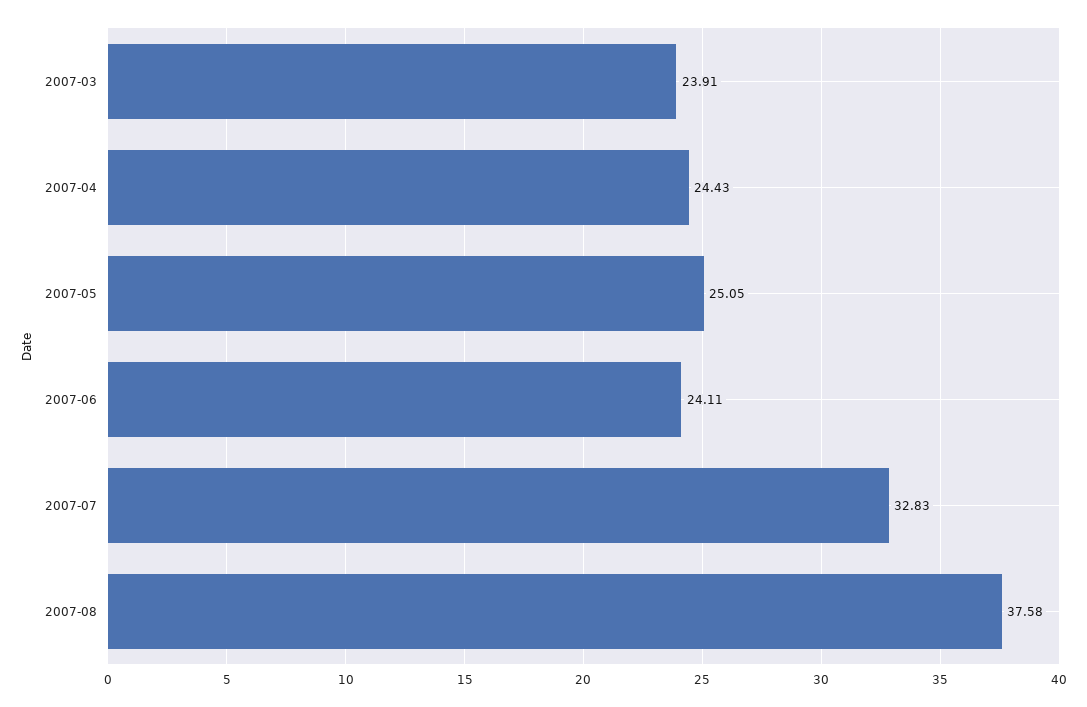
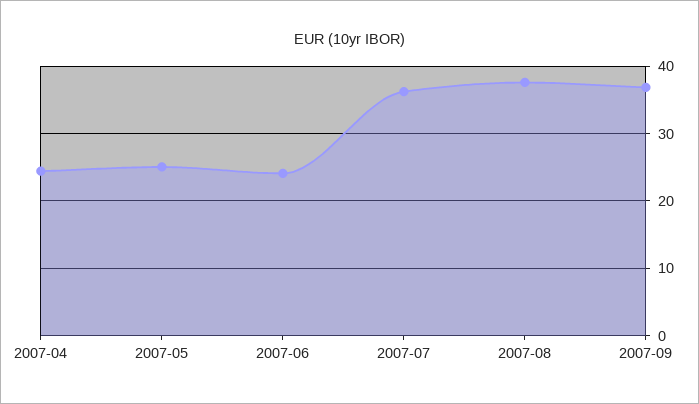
2007-03: 23.91 -> none
2007-07: 32.83 -> 36
2007-09: none -> 37

